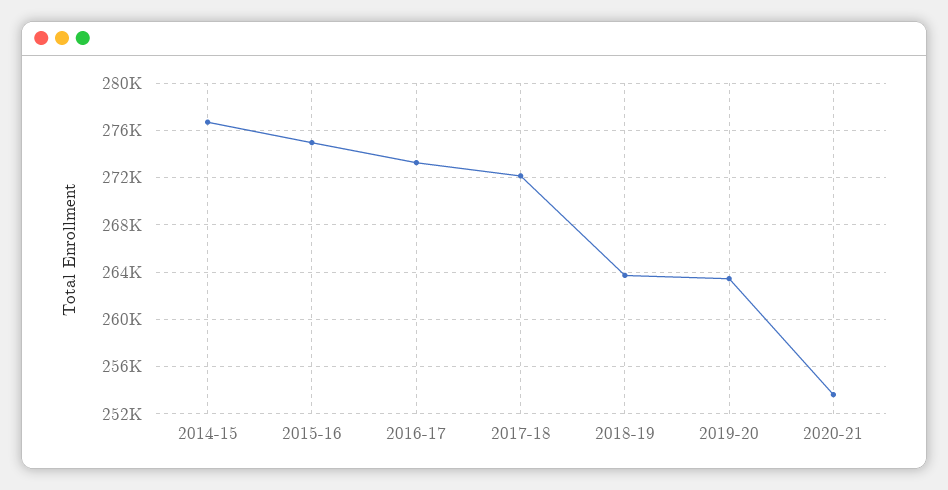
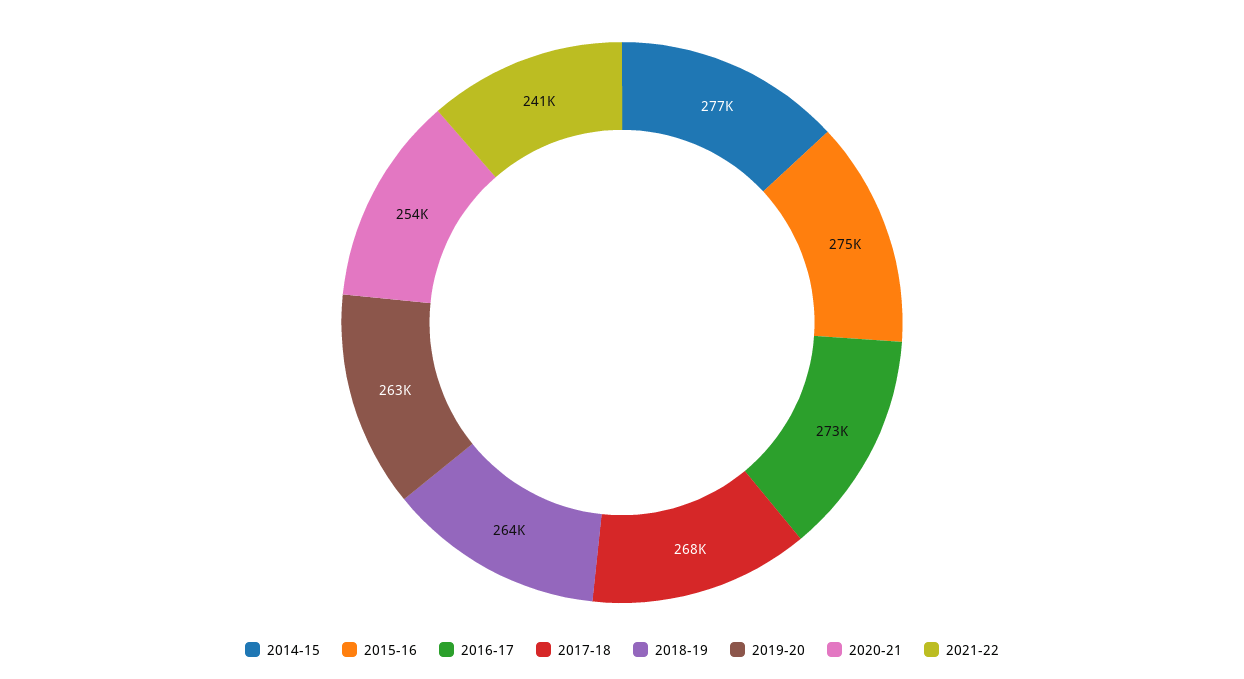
2017-18: 272000 -> 268000
2021-22: none -> 241000

